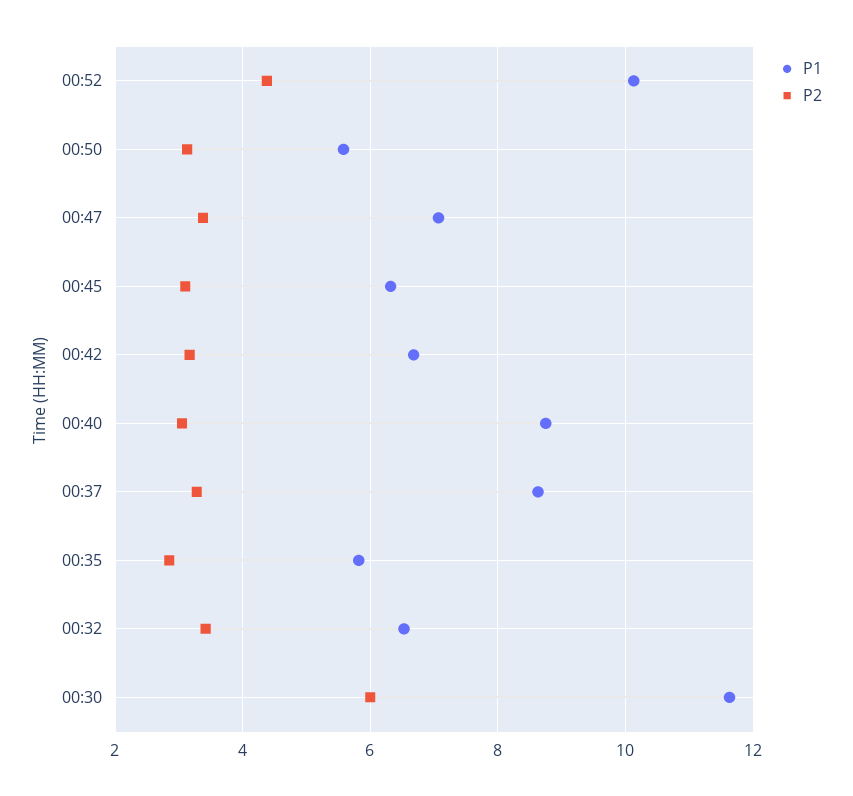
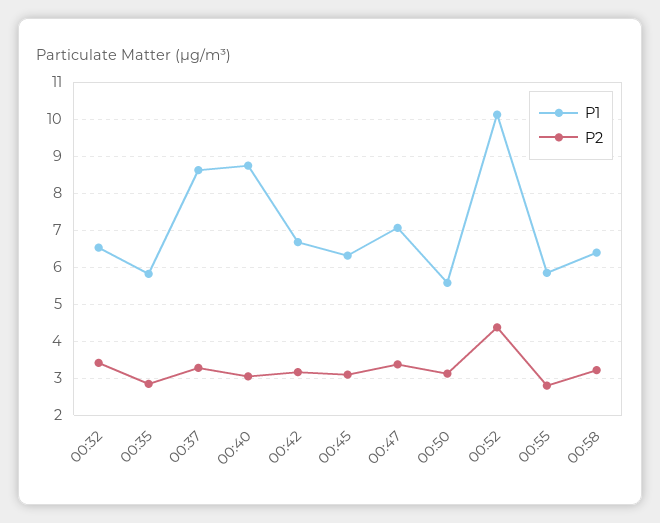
P1, 00:30: 11.6 -> none
P2, 00:30: 6 -> none
P1, 00:55: none -> 5.8
P2, 00:55: none -> 2.8
P1, 00:58: none -> 6.4
P2, 00:58: none -> 3.2

